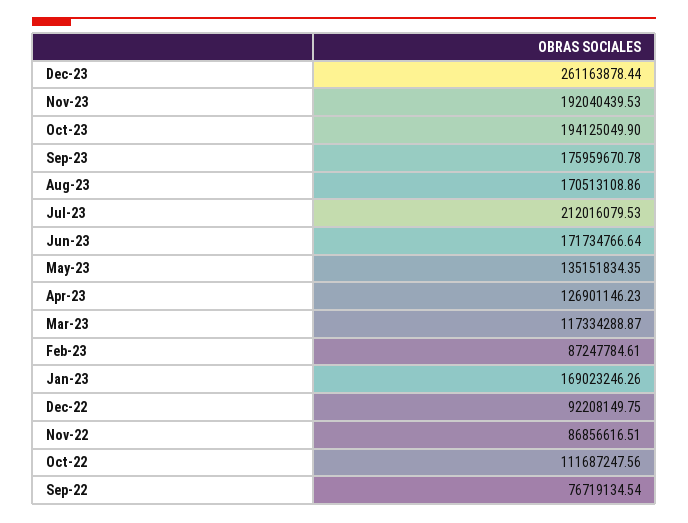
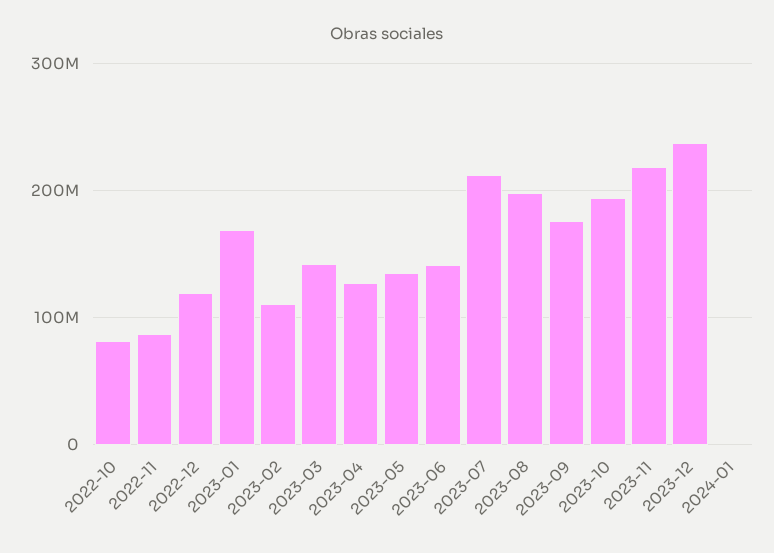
Dec-23: 261163878.44 -> 240000000
Nov-23: 192040439.53 -> 220000000
Aug-23: 170513108.86 -> 200000000
Jun-23: 171734766.64 -> 140000000
Mar-23: 117334288.87 -> 140000000
Feb-23: 87247784.61 -> 110000000
Dec-22: 92208149.75 -> 120000000
Oct-22: 111687247.56 -> 80000000
Sep-22: 76719134.54 -> none
2024-01: none -> 0

